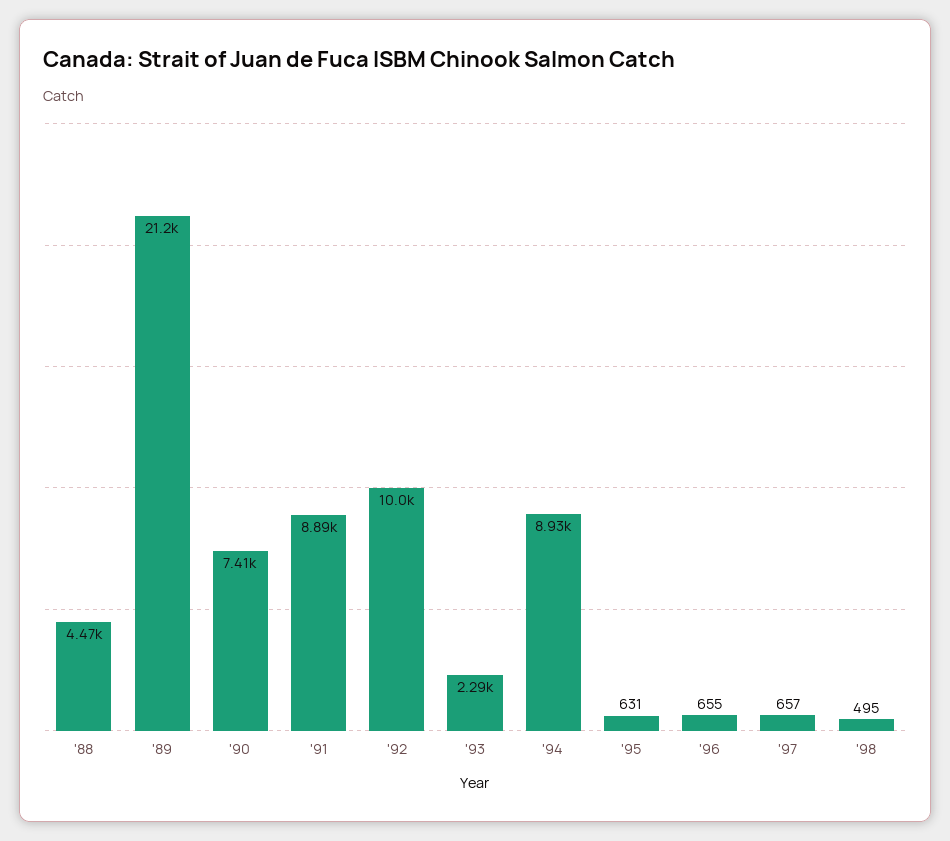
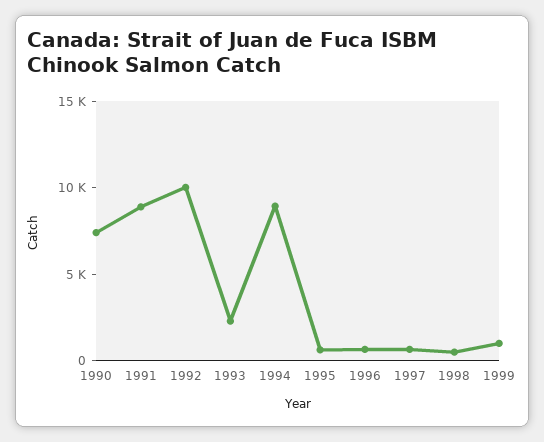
'88: 4470 -> none
'89: 21200 -> none
1999: none -> 1000

